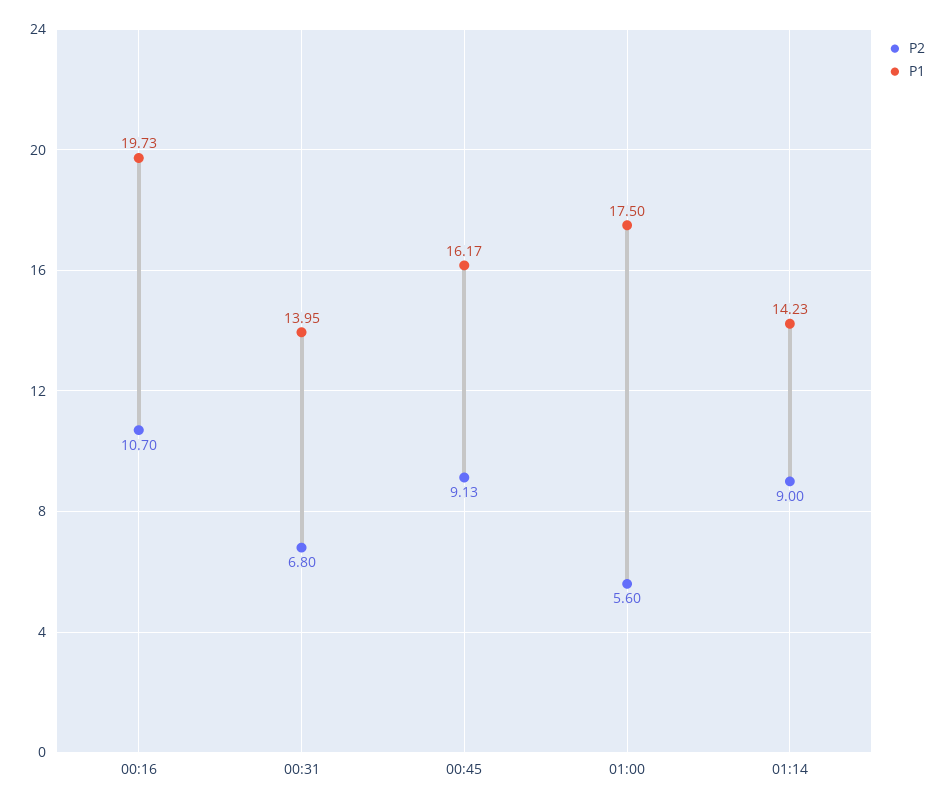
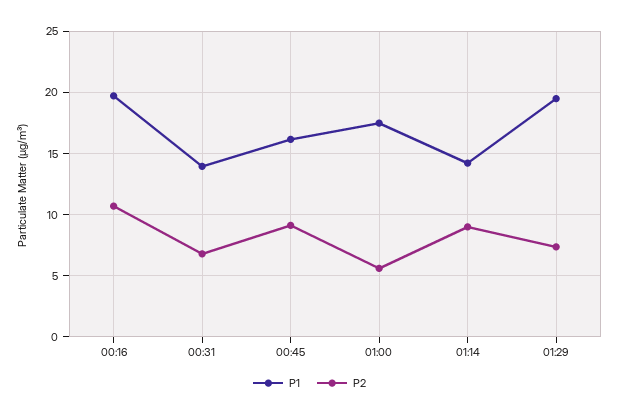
P1, 01:29: none -> 19.5
P2, 01:29: none -> 7.5

